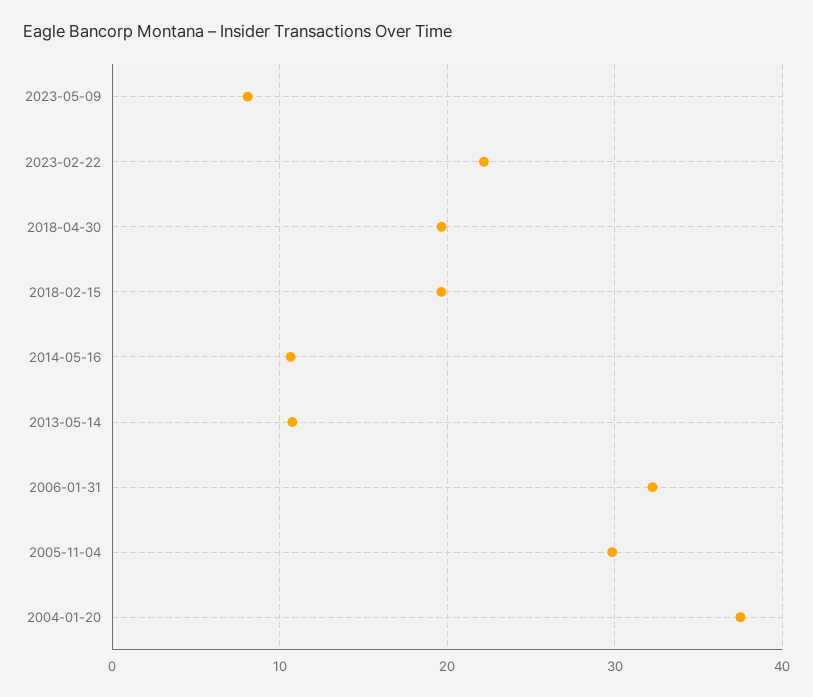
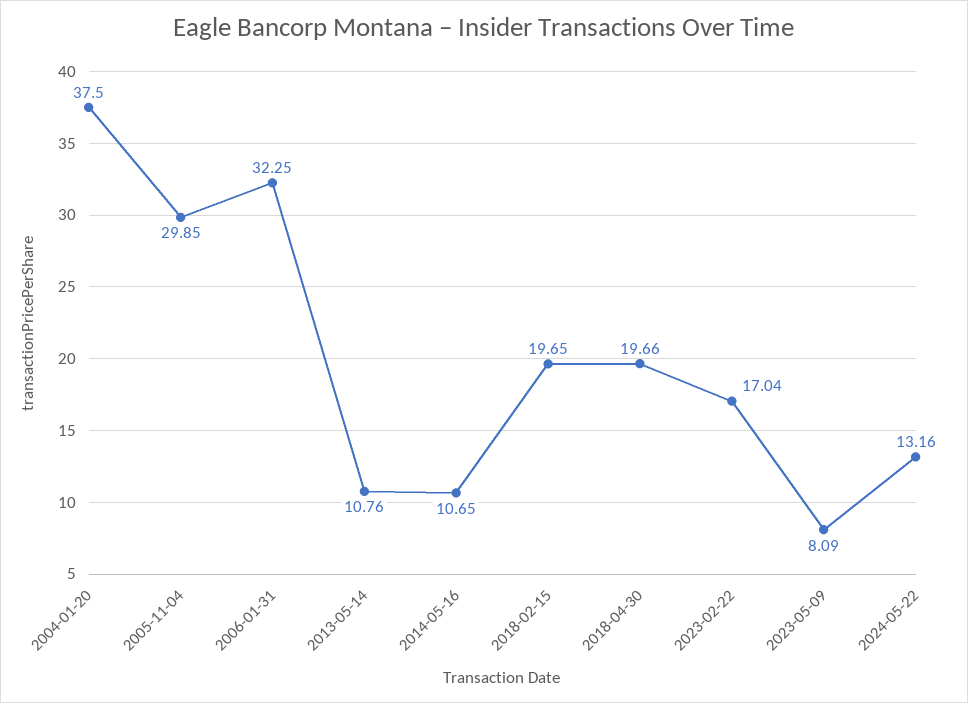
2023-02-22: 22 -> 17.04
2024-05-22: none -> 13.16

